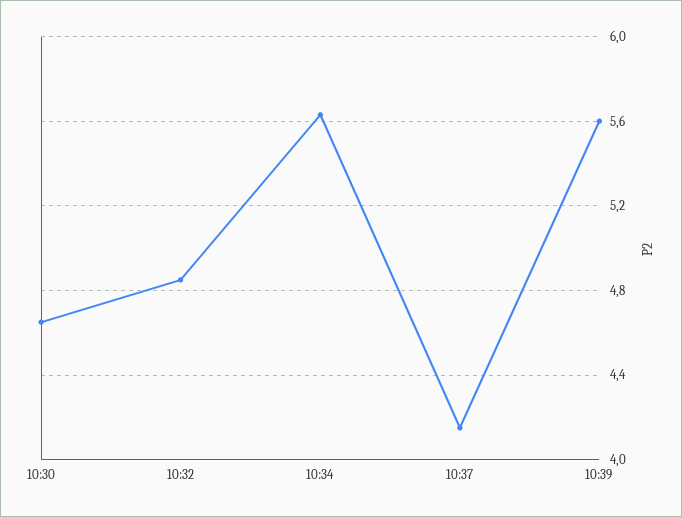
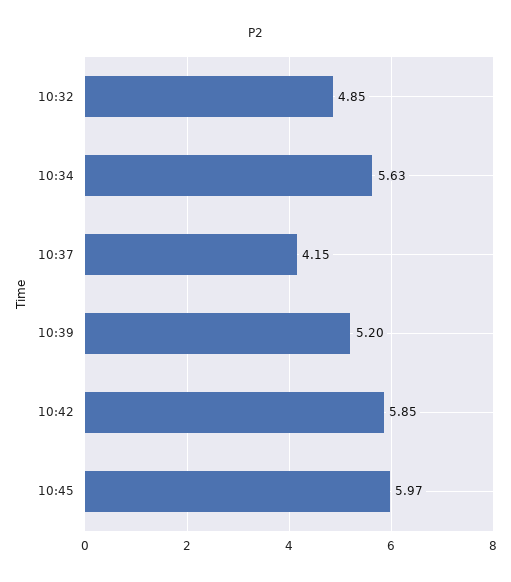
10:30: 4.65 -> none
10:39: 5.6 -> 5.2
10:42: none -> 5.85
10:45: none -> 5.97

